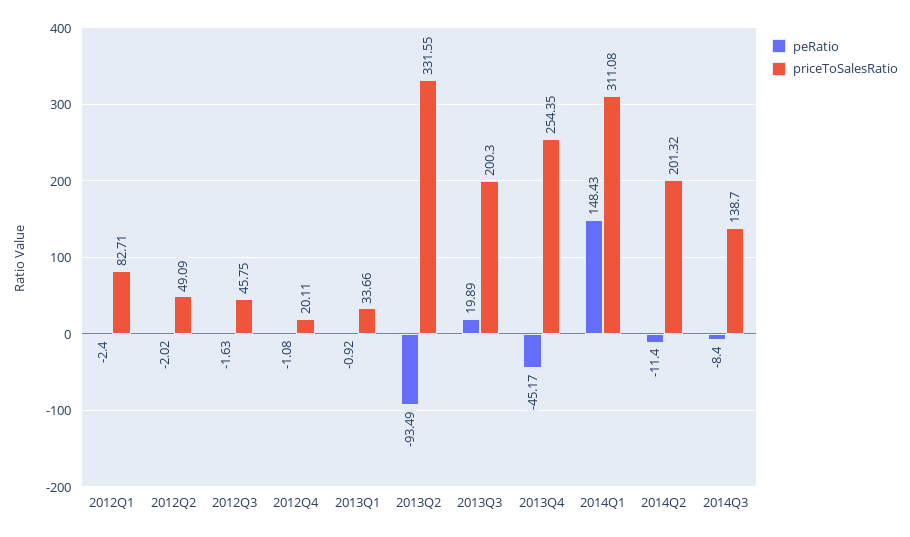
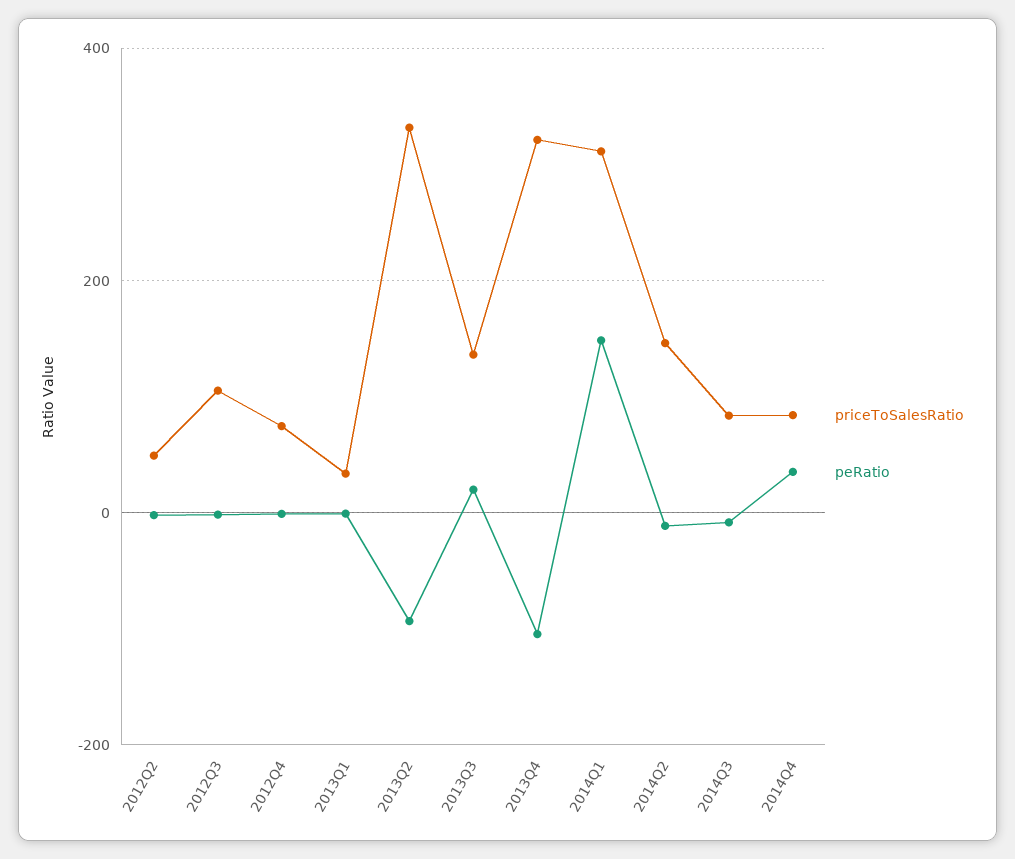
peRatio, 2012Q1: -2.4 -> none
priceToSalesRatio, 2012Q1: 82.71 -> none
priceToSalesRatio, 2012Q3: 45.75 -> 100
priceToSalesRatio, 2012Q4: 20.11 -> 80
priceToSalesRatio, 2013Q3: 200.3 -> 140
peRatio, 2013Q4: -45.17 -> -100
priceToSalesRatio, 2013Q4: 254.35 -> 320
priceToSalesRatio, 2014Q2: 201.32 -> 140
priceToSalesRatio, 2014Q3: 138.7 -> 80
priceToSalesRatio, 2014Q4: none -> 80
peRatio, 2014Q4: none -> 40

